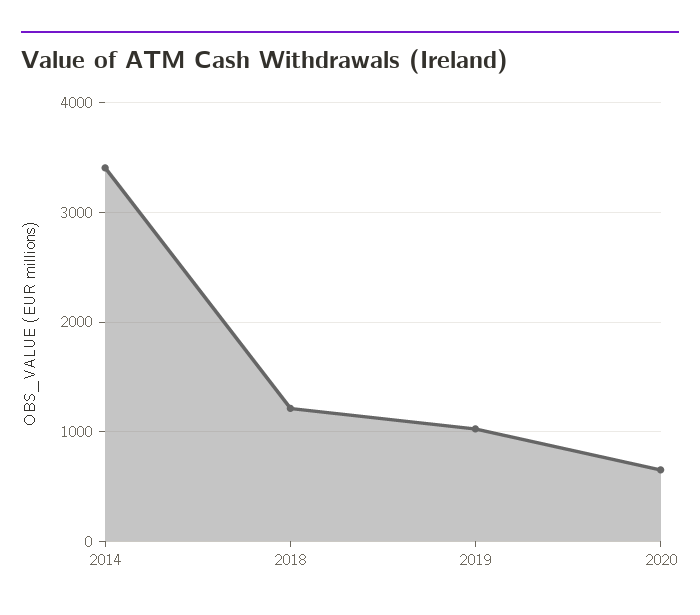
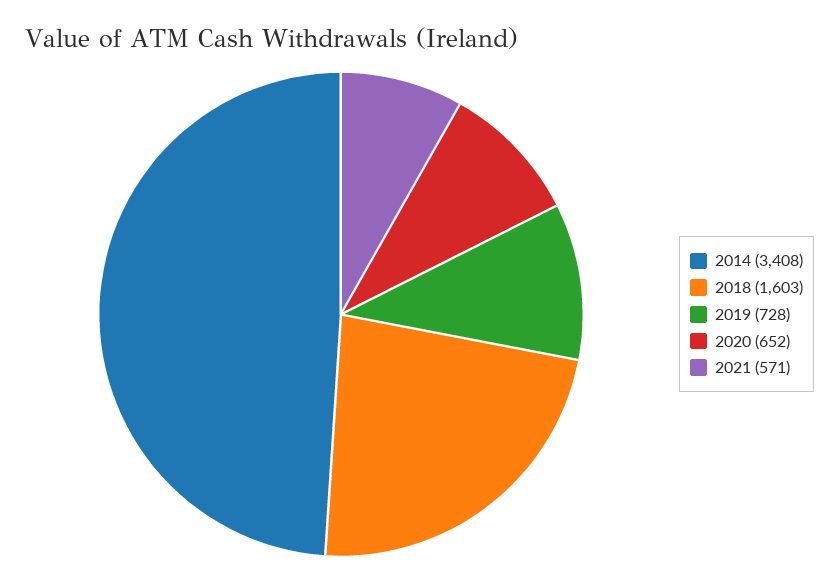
2018: 1200 -> 1603
2019: 1000 -> 728
2021: none -> 571

